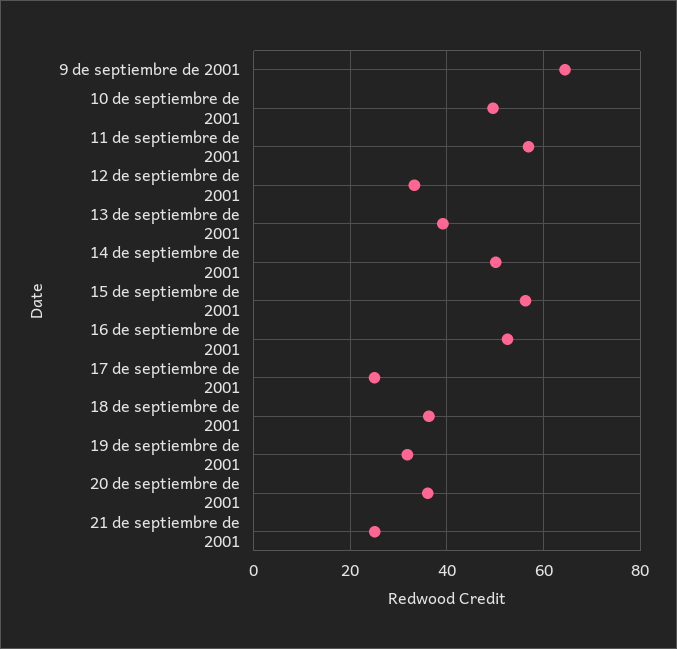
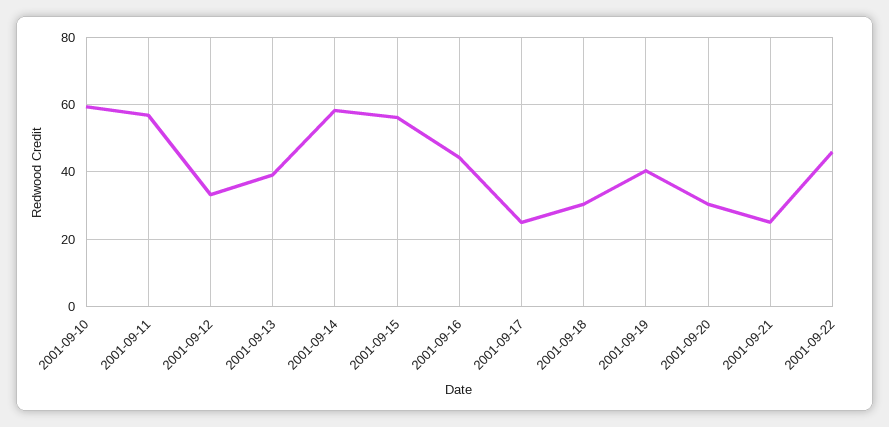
9 de septiembre de 2001: 64 -> none
10 de septiembre de 2001: 50 -> 60
14 de septiembre de 2001: 50 -> 58
16 de septiembre de 2001: 52 -> 44
18 de septiembre de 2001: 36 -> 30
19 de septiembre de 2001: 32 -> 40
20 de septiembre de 2001: 36 -> 30
2001-09-22: none -> 46

